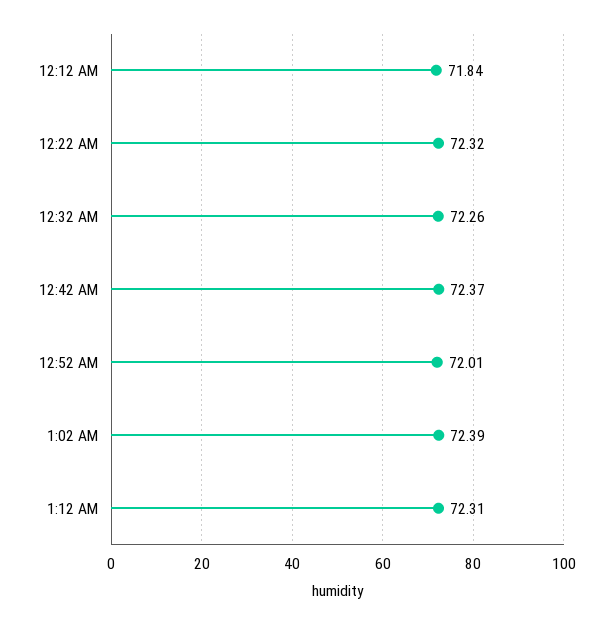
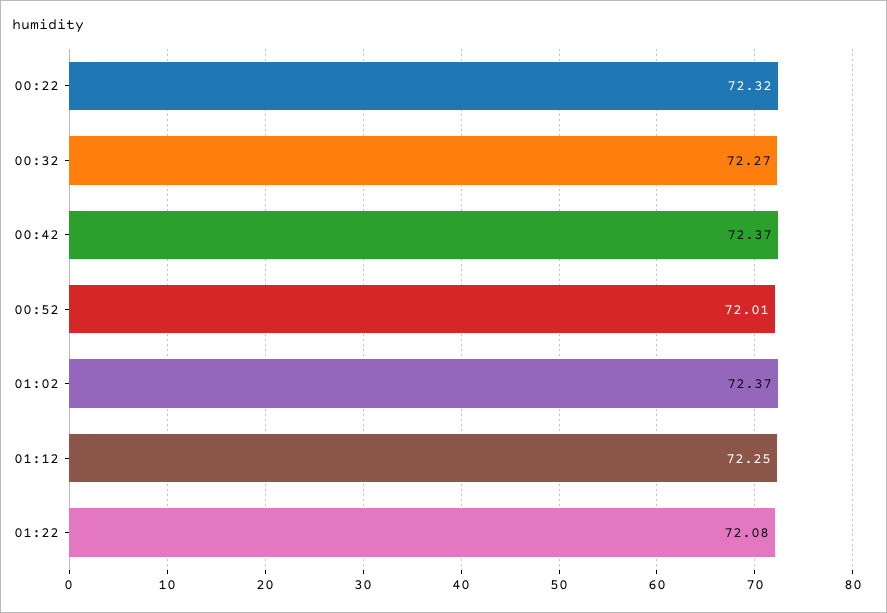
12:12 AM: 71.84 -> none
12:32 AM: 72.26 -> 72.27
1:02 AM: 72.39 -> 72.37
1:12 AM: 72.31 -> 72.25
01:22: none -> 72.08

